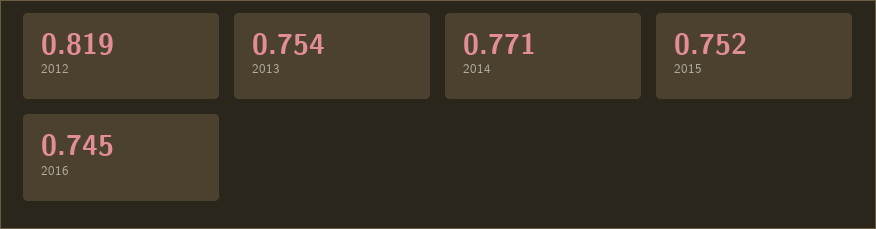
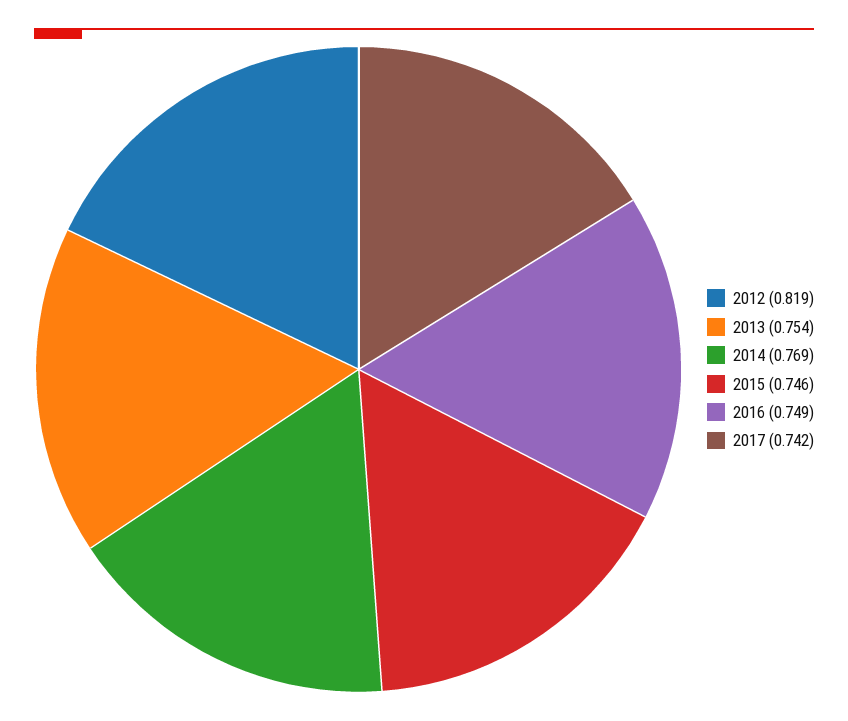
2014: 0.771 -> 0.769
2015: 0.752 -> 0.746
2016: 0.745 -> 0.749
2017: none -> 0.742

